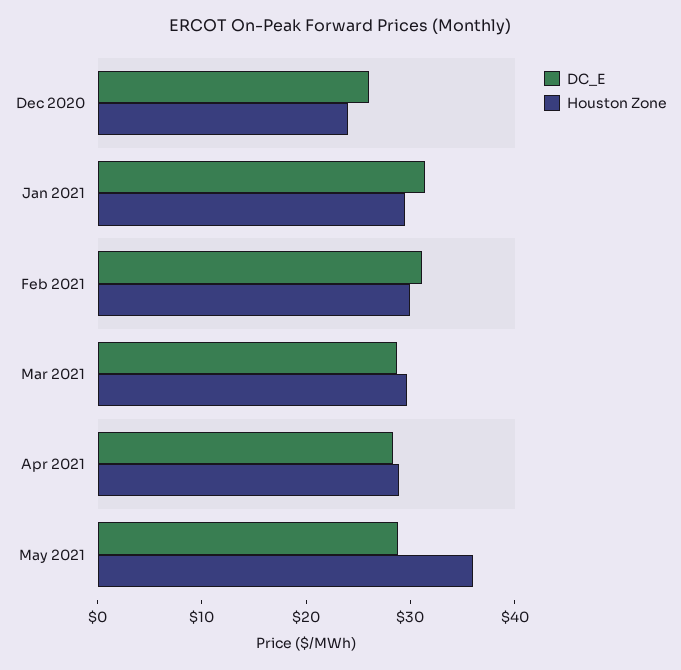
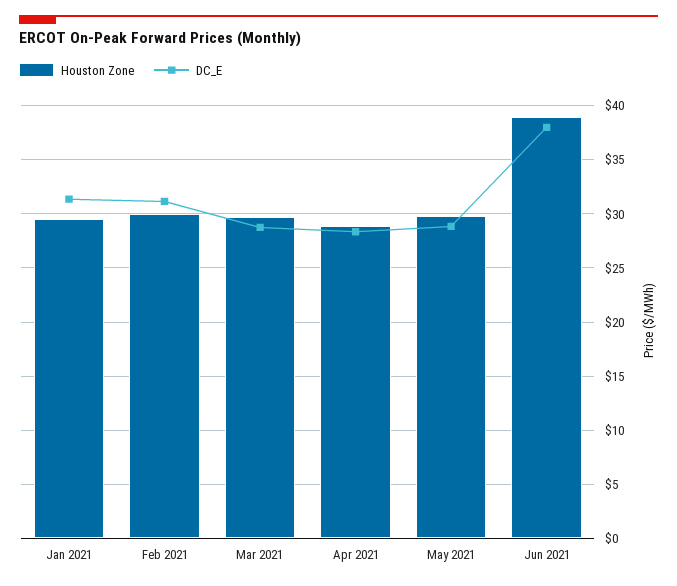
DC_E, Dec 2020: 26 -> none
Houston Zone, Dec 2020: 24 -> none
Houston Zone, May 2021: 36 -> 30
Houston Zone, Jun 2021: none -> 39
DC_E, Jun 2021: none -> 38

